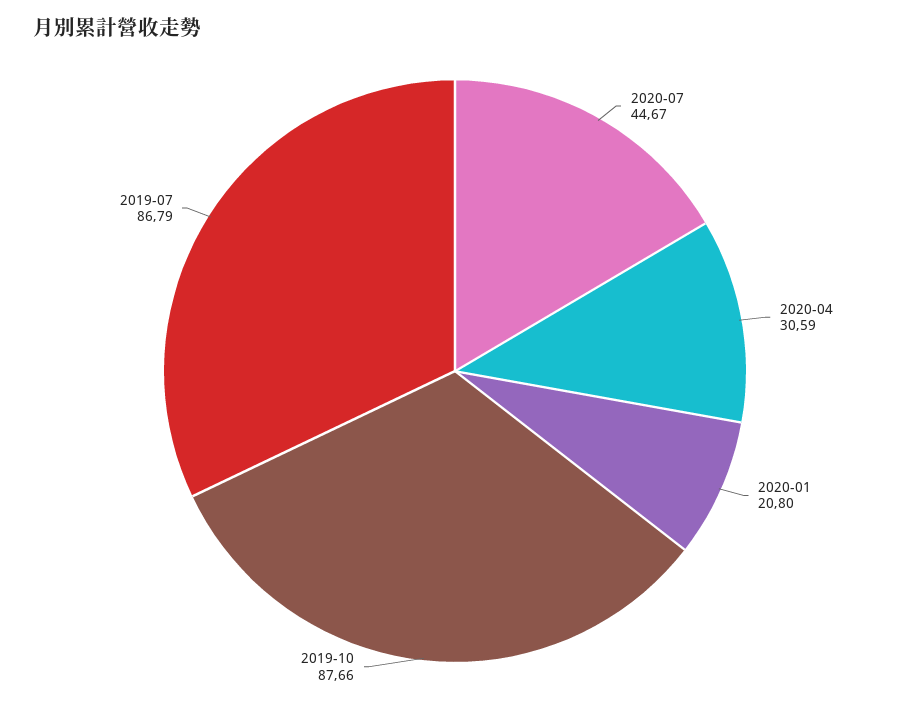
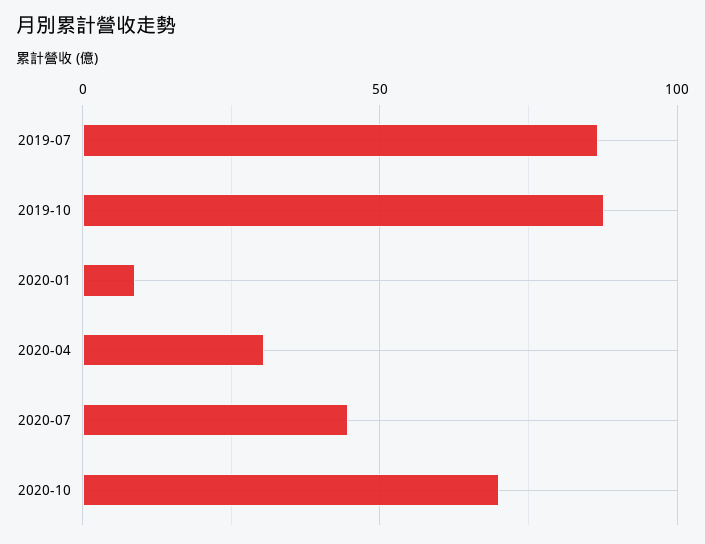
2020-01: 20.8 -> 10
2020-10: none -> 70

